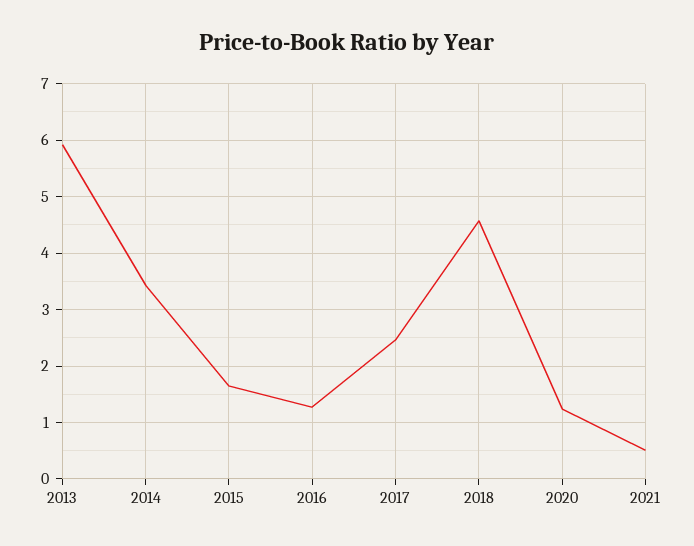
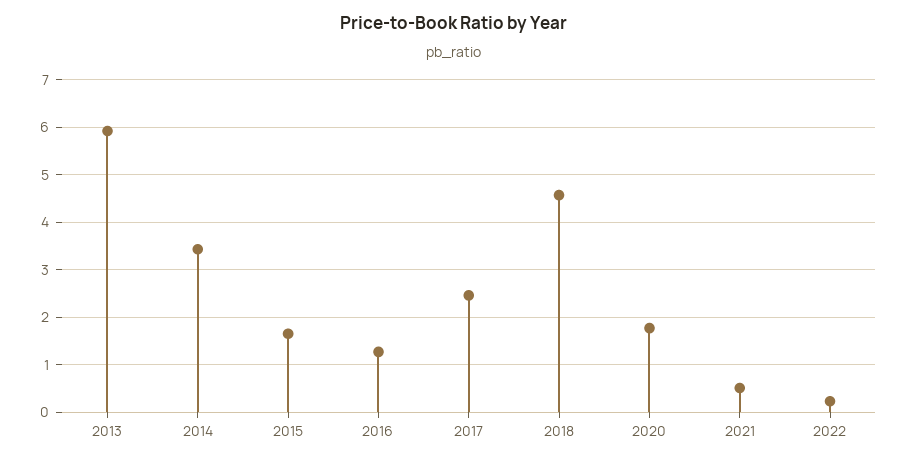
2020: 1.2 -> 1.8
2022: none -> 0.2

